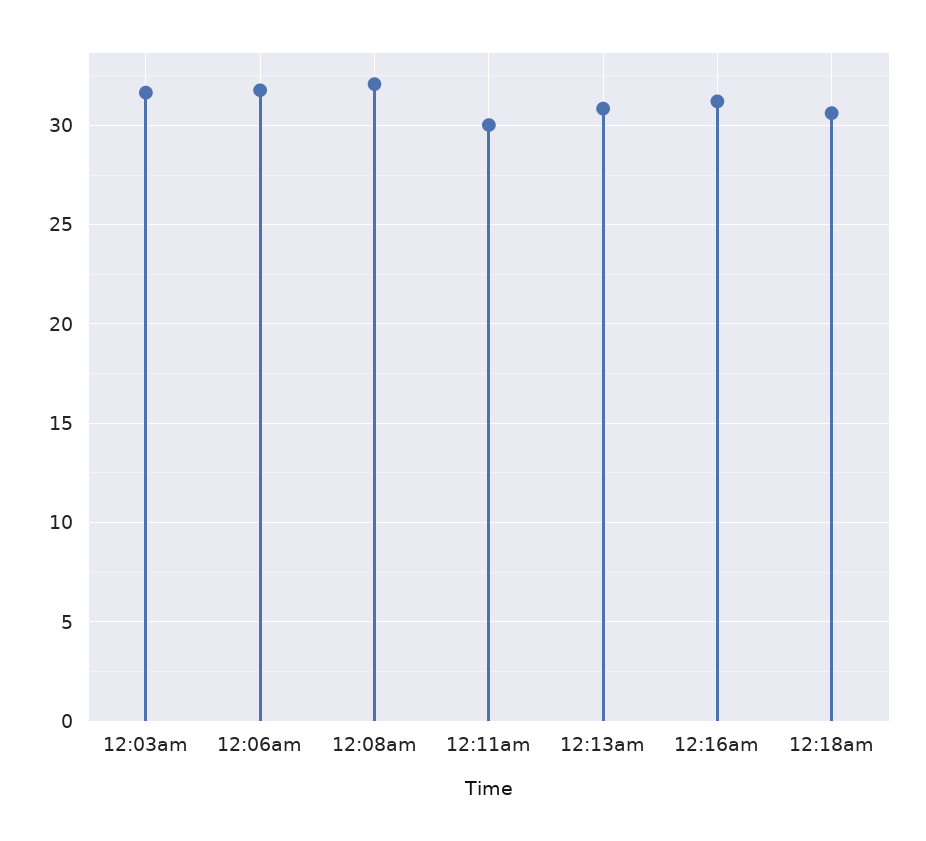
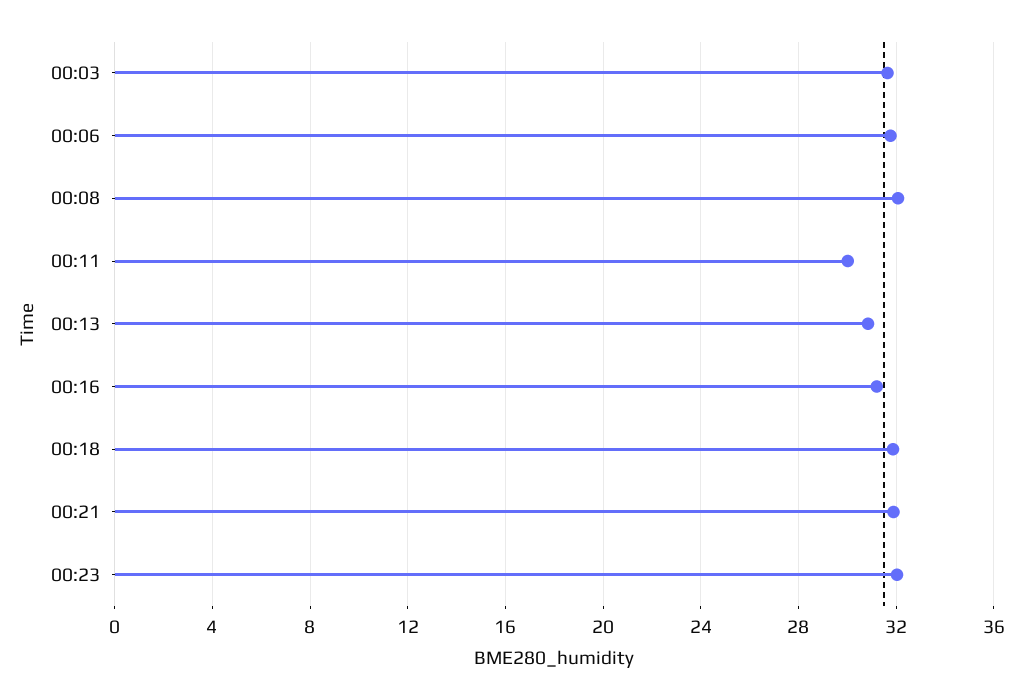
12:18am: 30.5 -> 32
00:21: none -> 32
00:23: none -> 32

